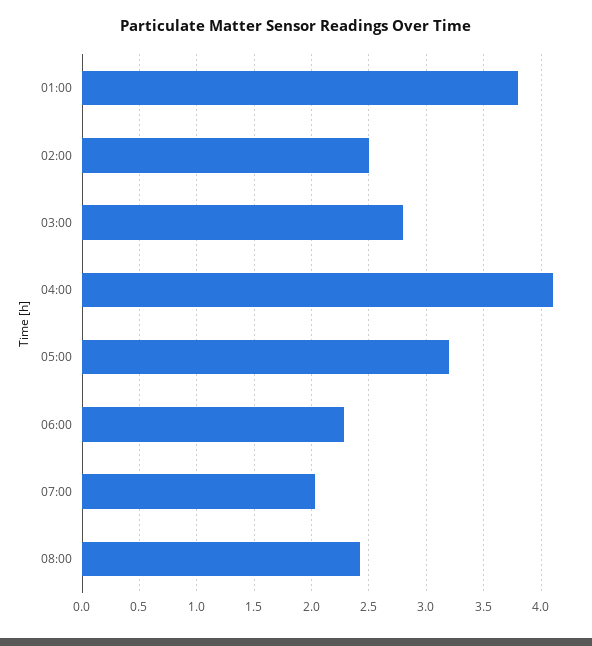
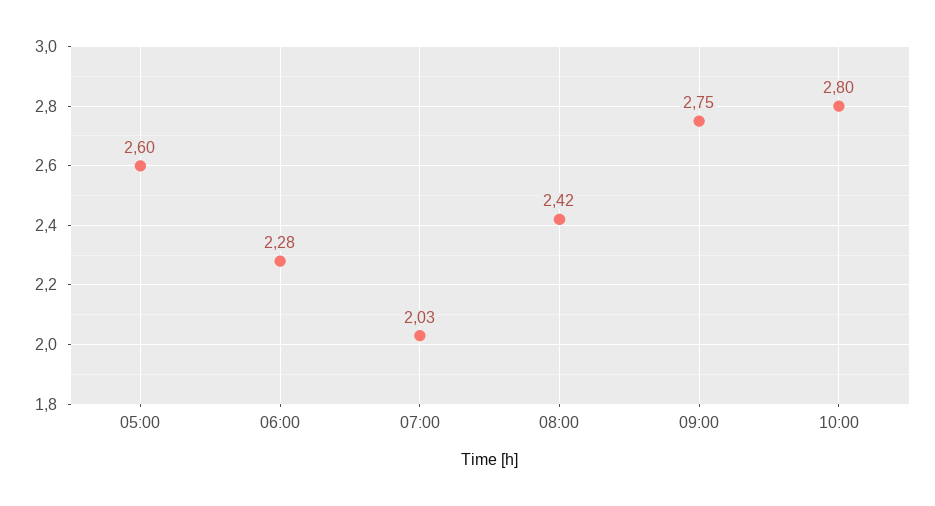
01:00: 3.8 -> none
02:00: 2.5 -> none
03:00: 2.8 -> none
04:00: 4.1 -> none
05:00: 3.2 -> 2.6
09:00: none -> 2.75
10:00: none -> 2.8

